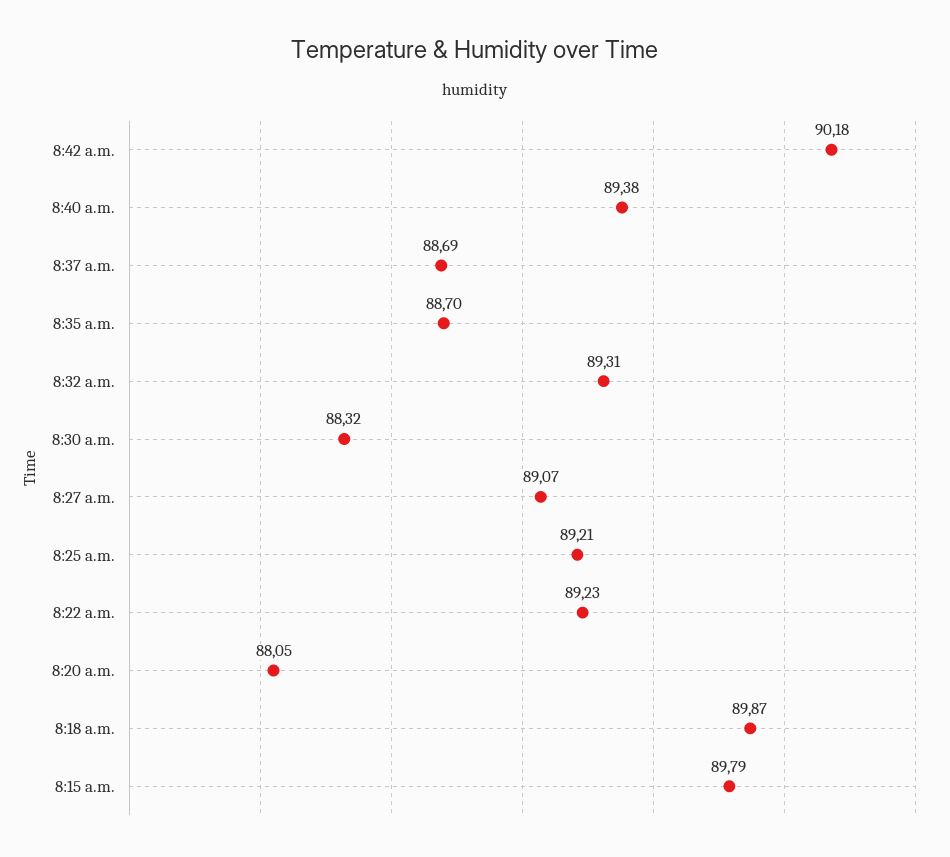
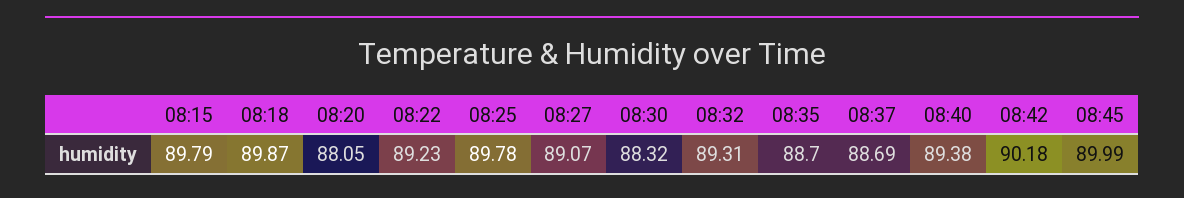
8:25 a.m.: 89.21 -> 89.78
08:45: none -> 89.99

